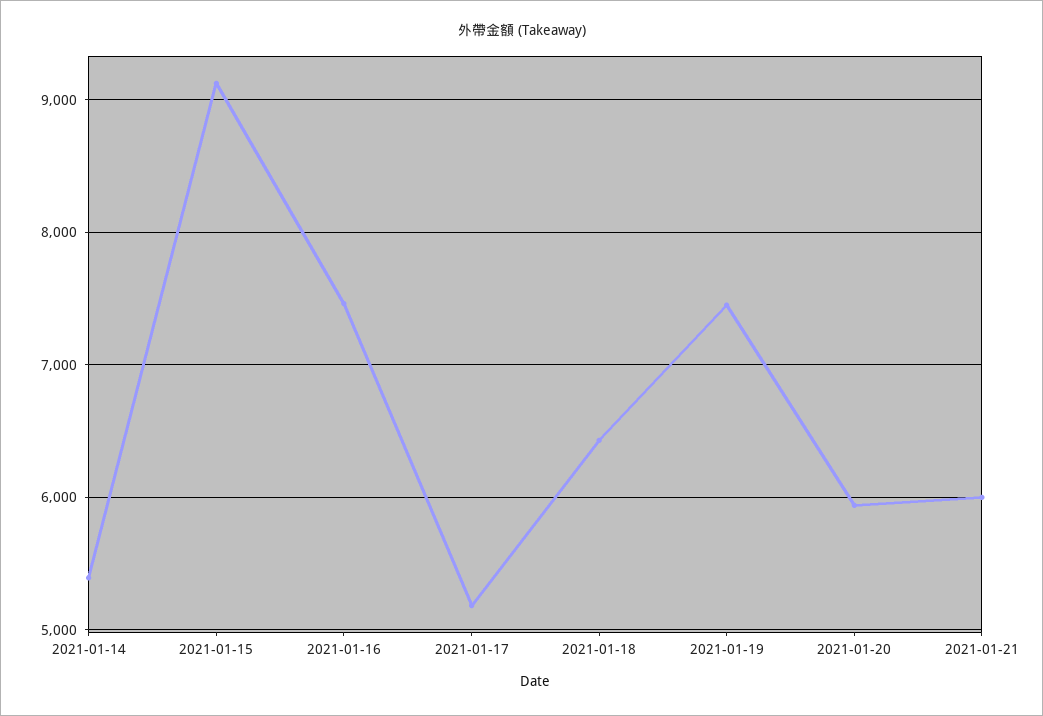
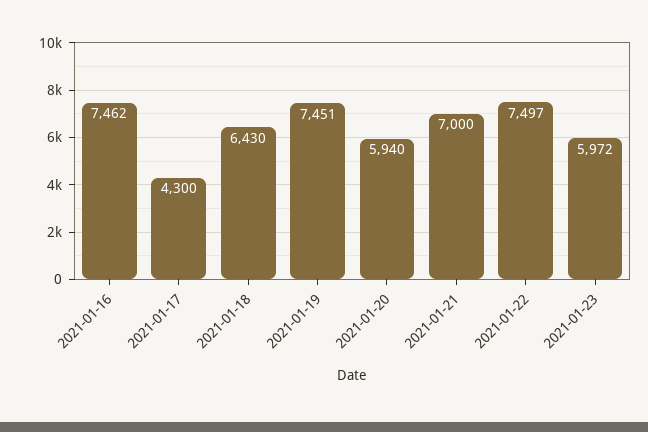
2021-01-14: 5400 -> none
2021-01-15: 9100 -> none
2021-01-17: 5200 -> 4300
2021-01-21: 6000 -> 7000
2021-01-22: none -> 7497
2021-01-23: none -> 5972

